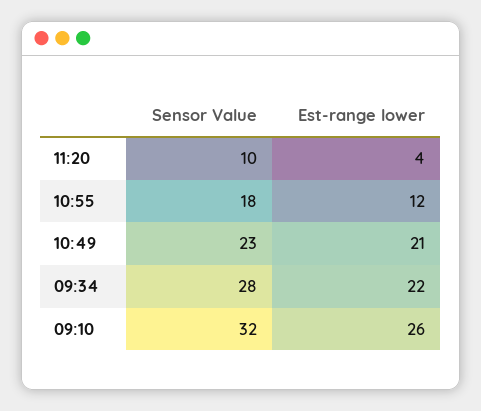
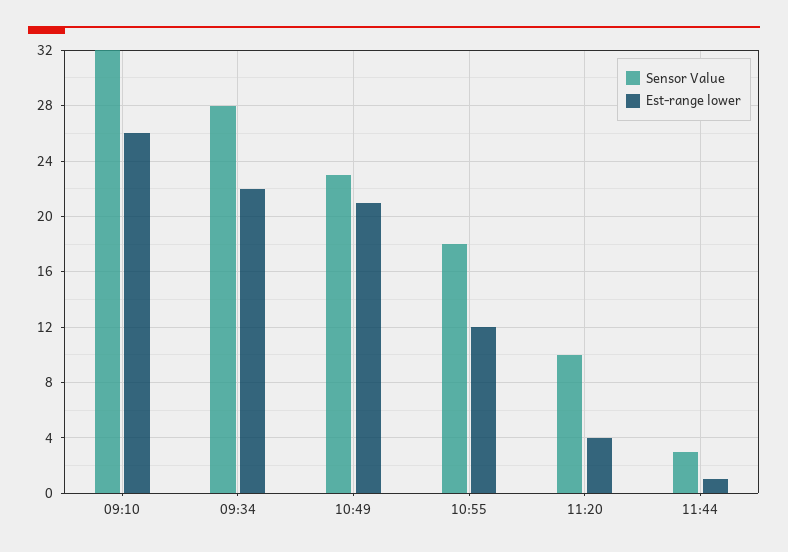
Sensor Value, 11:44: none -> 3
Est-range lower, 11:44: none -> 1

